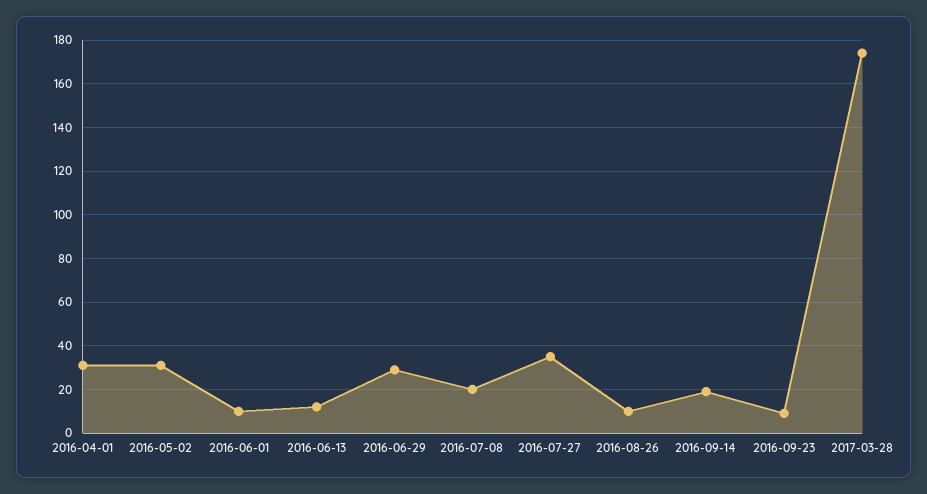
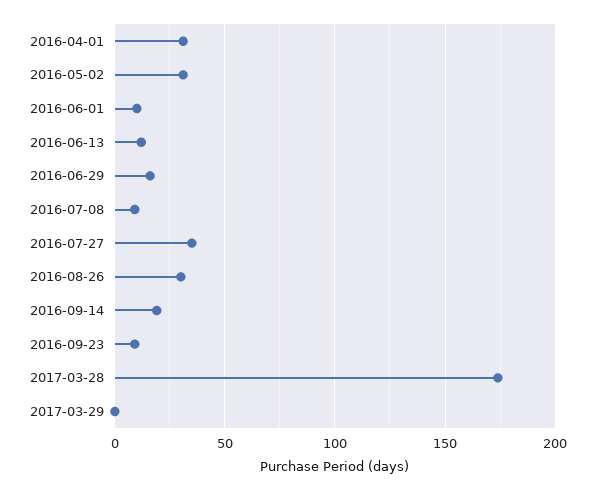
2016-06-29: 30 -> 15
2016-07-08: 20 -> 10
2016-08-26: 10 -> 30
2017-03-29: none -> 0

